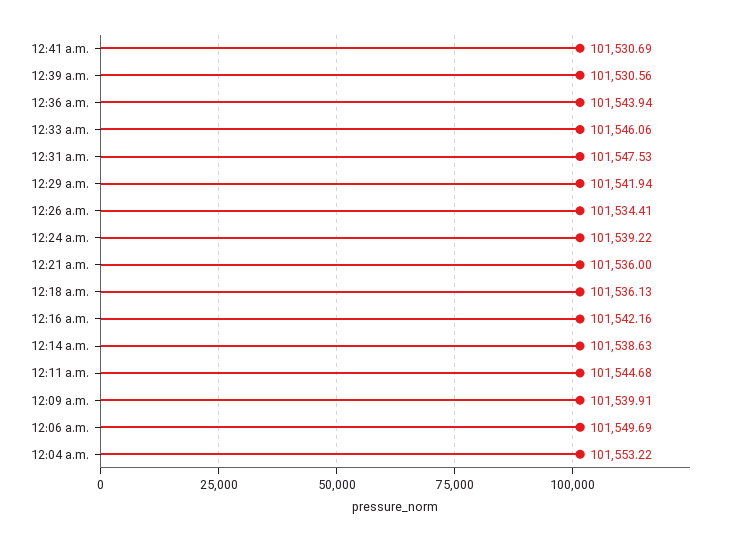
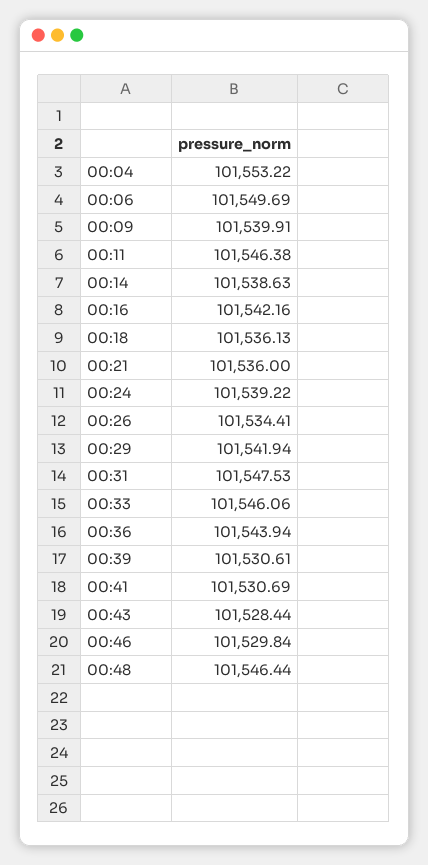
12:39 a.m.: 101530.56 -> 101530.61
12:11 a.m.: 101544.68 -> 101546.38
00:43: none -> 101528.44
00:46: none -> 101529.84
00:48: none -> 101546.44

